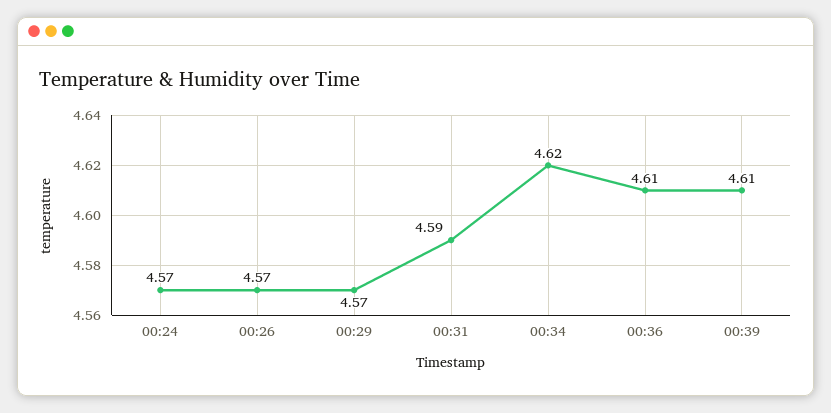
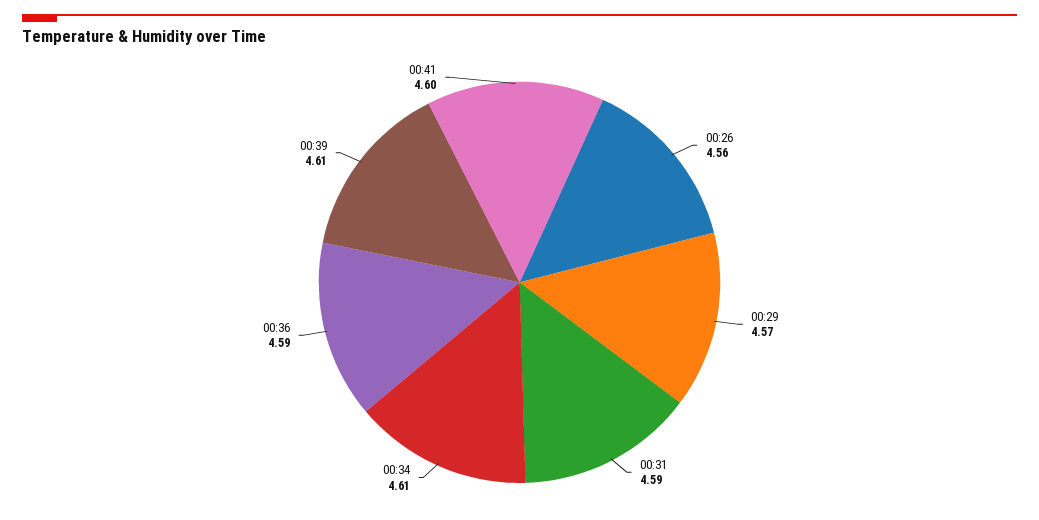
00:24: 4.57 -> none
00:26: 4.57 -> 4.56
00:34: 4.62 -> 4.61
00:36: 4.61 -> 4.59
00:41: none -> 4.6

